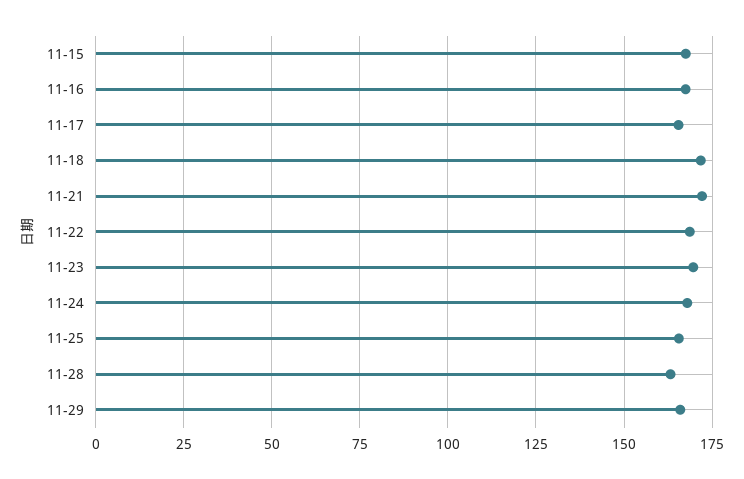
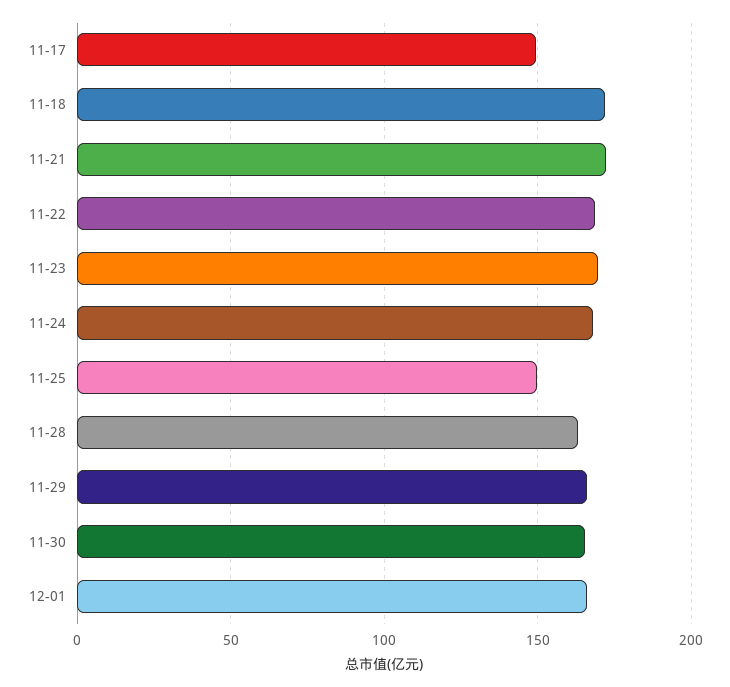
11-15: 167.5 -> none
11-16: 167.5 -> none
11-17: 165 -> 150
11-25: 165 -> 150
11-30: none -> 165
12-01: none -> 165

